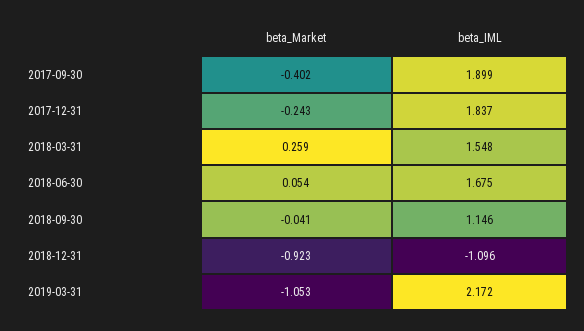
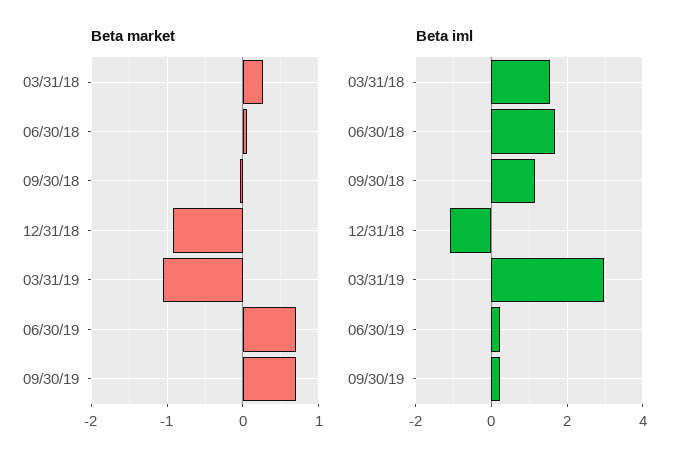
beta_Market, 2017-09-30: -0.402 -> none
beta_IML, 2017-09-30: 1.899 -> none
beta_Market, 2017-12-31: -0.243 -> none
beta_IML, 2017-12-31: 1.837 -> none
beta_IML, 2019-03-31: 2.172 -> 3
beta_Market, 06/30/19: none -> 0.7
beta_Market, 09/30/19: none -> 0.7
beta_IML, 06/30/19: none -> 0.2
beta_IML, 09/30/19: none -> 0.2

